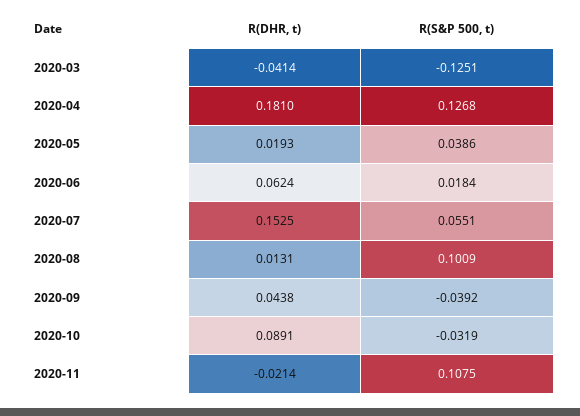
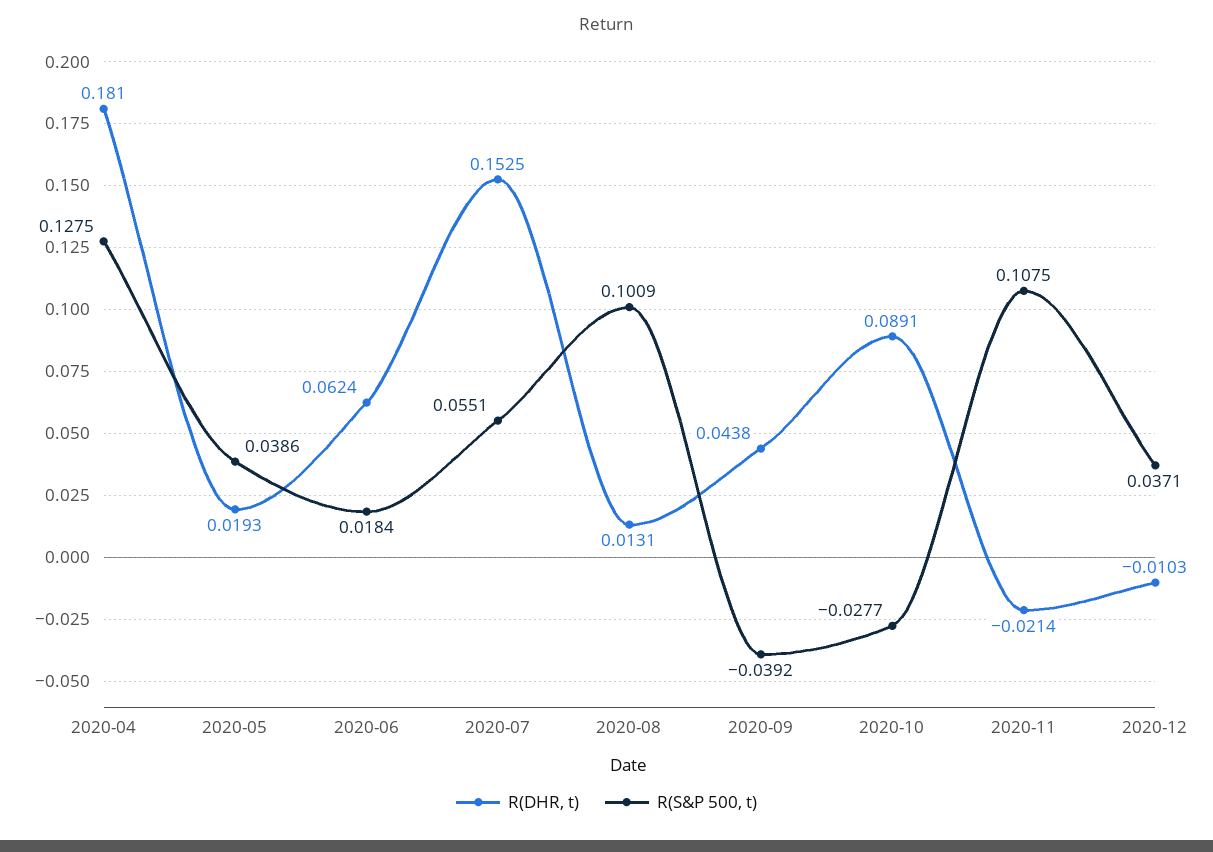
R(DHR, t), 2020-03: -0.0414 -> none
R(S&P 500, t), 2020-03: -0.1251 -> none
R(S&P 500, t), 2020-04: 0.1268 -> 0.1275
R(S&P 500, t), 2020-10: -0.0319 -> -0.0277
R(DHR, t), 2020-12: none -> -0.0103
R(S&P 500, t), 2020-12: none -> 0.0371

